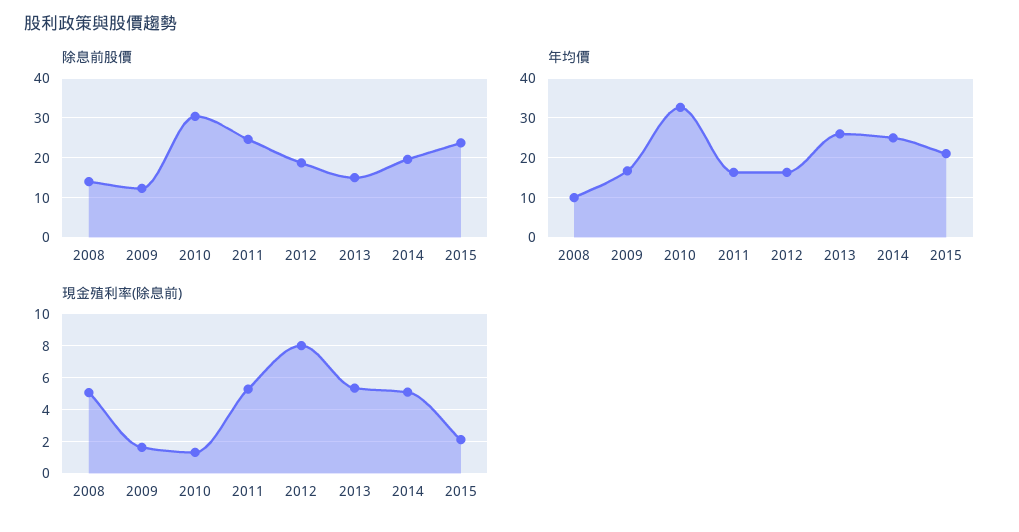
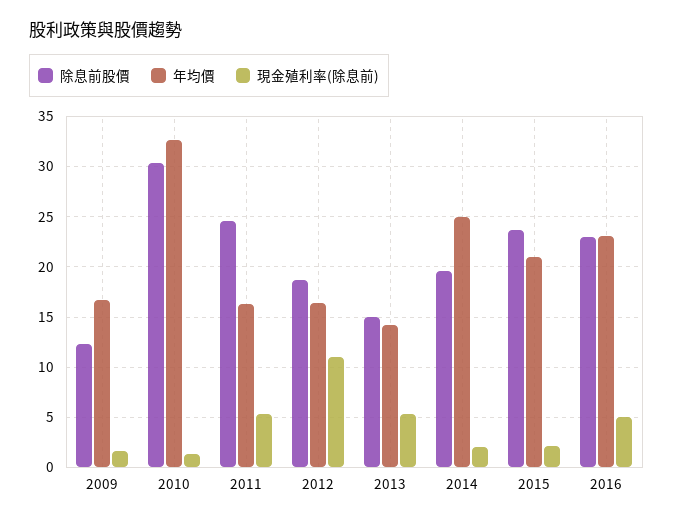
除息前股價, 2008: 14 -> none
年均價, 2008: 10 -> none
年均價, 2013: 26 -> 14
現金殖利率(除息前), 2008: 5 -> none
現金殖利率(除息前), 2012: 8 -> 11
現金殖利率(除息前), 2014: 5 -> 2
除息前股價, 2016: none -> 23
年均價, 2016: none -> 23
現金殖利率(除息前), 2016: none -> 5

